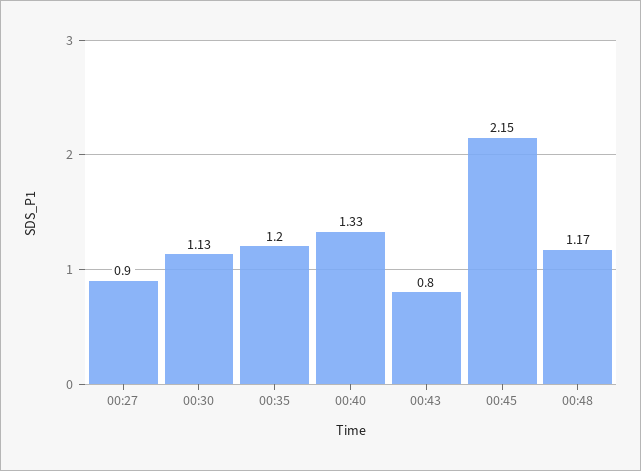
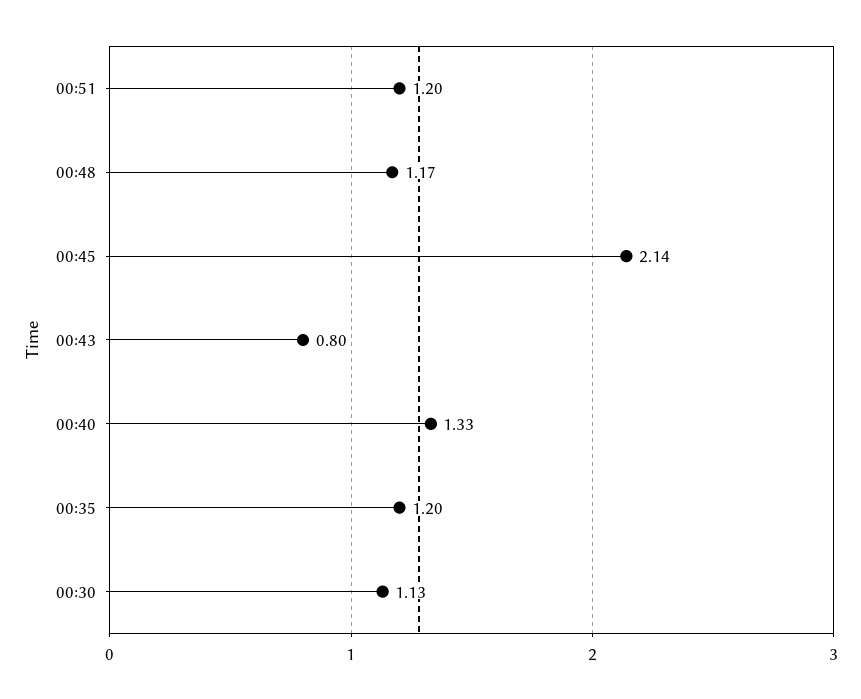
00:27: 0.9 -> none
00:45: 2.15 -> 2.14
00:51: none -> 1.2

